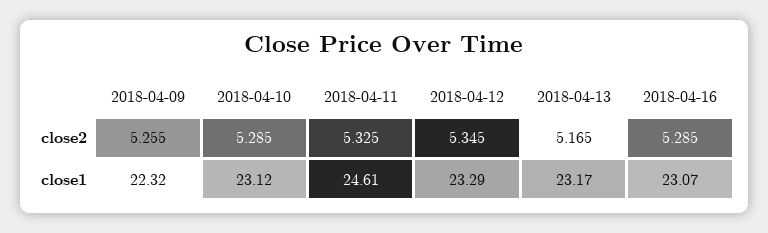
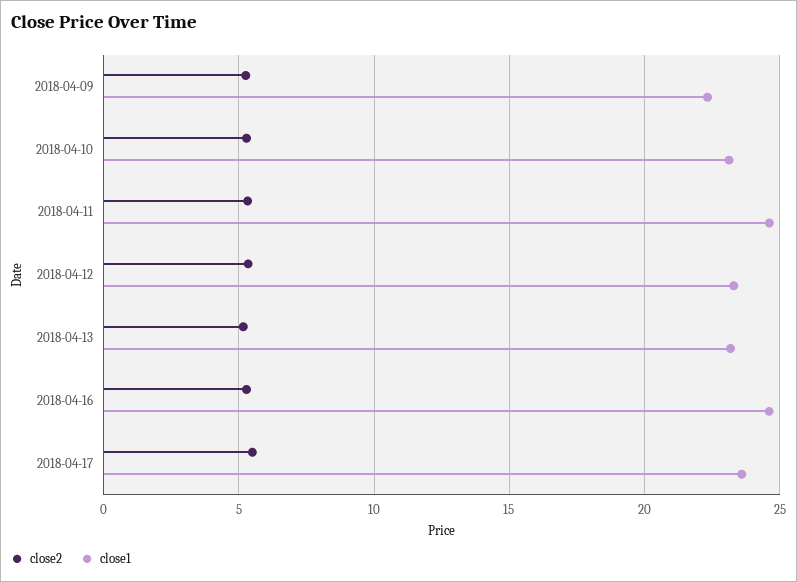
close1, 2018-04-16: 23.07 -> 24.5
close2, 2018-04-17: none -> 5.5
close1, 2018-04-17: none -> 23.5

